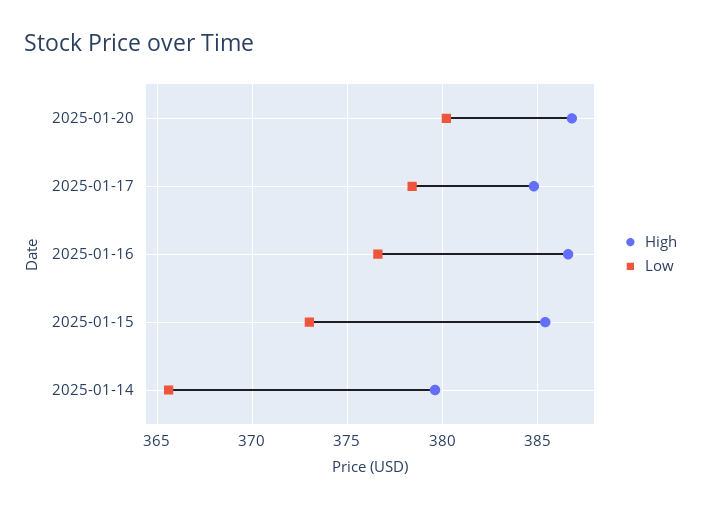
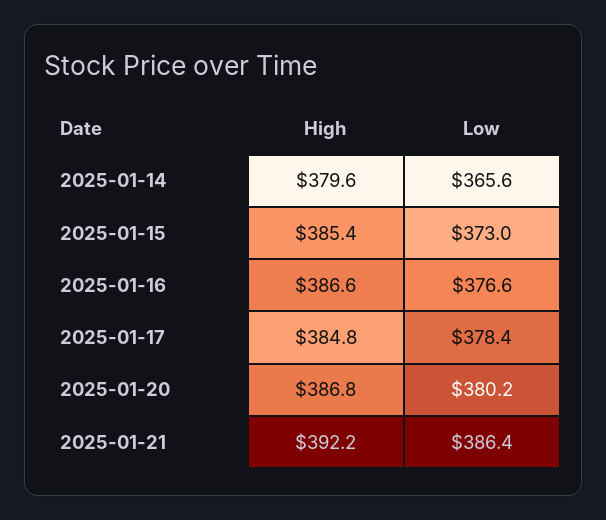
High, 2025-01-21: none -> 392.2
Low, 2025-01-21: none -> 386.4

